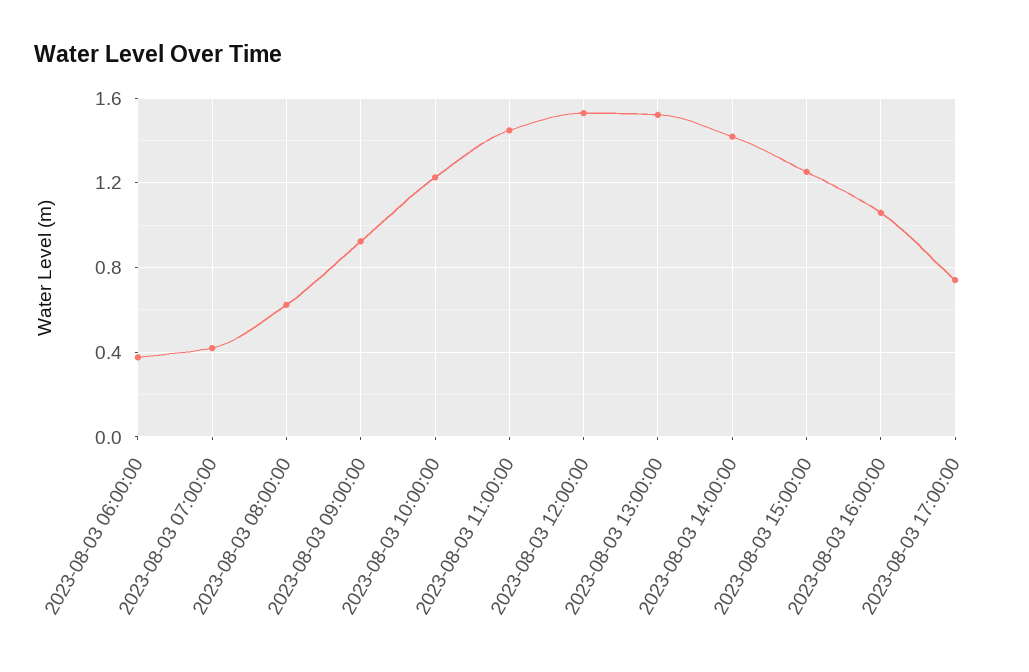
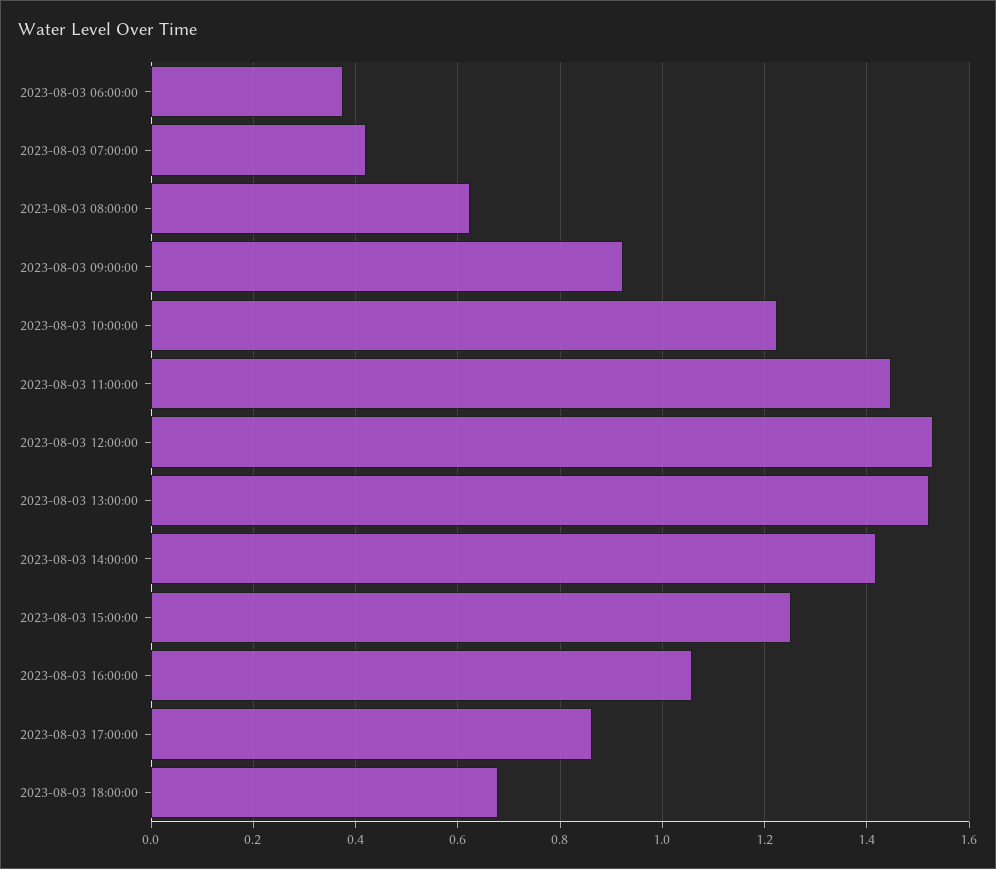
2023-08-03 17:00:00: 0.75 -> 0.86
2023-08-03 18:00:00: none -> 0.68

